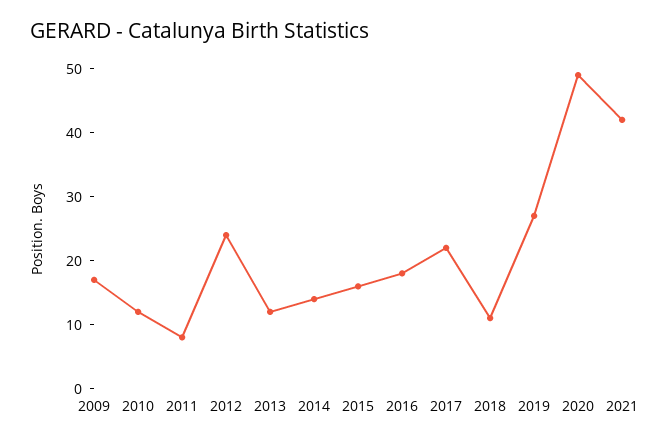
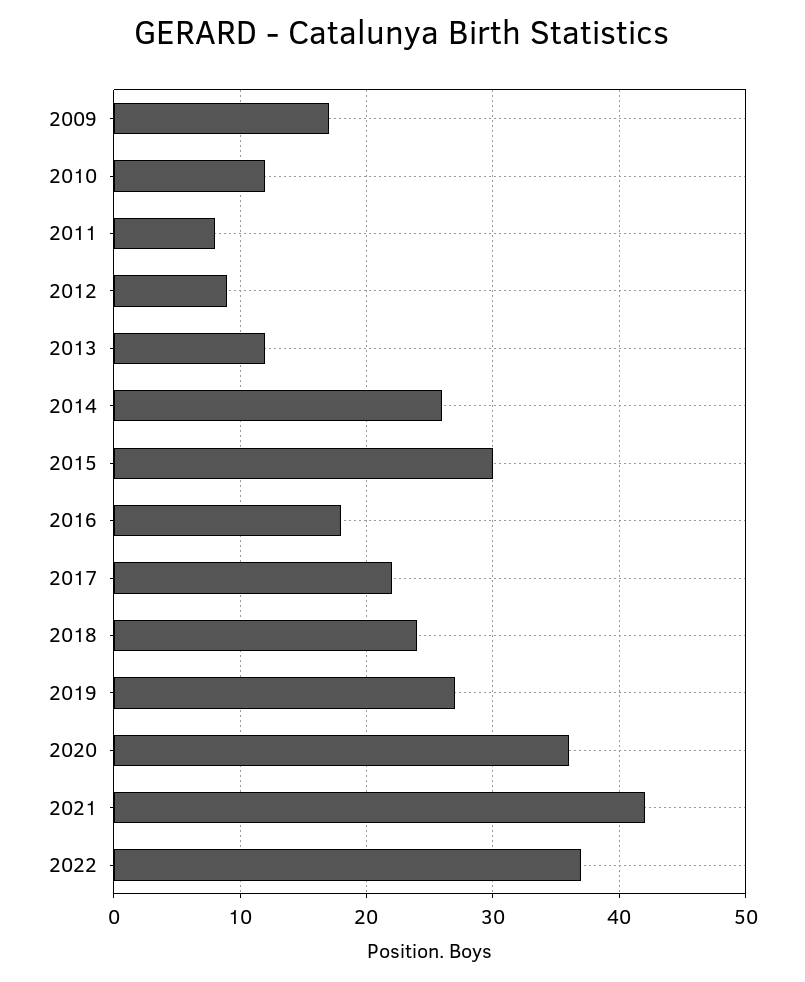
2012: 25 -> 9
2014: 15 -> 26
2015: 15 -> 30
2018: 10 -> 24
2020: 50 -> 36
2022: none -> 37

